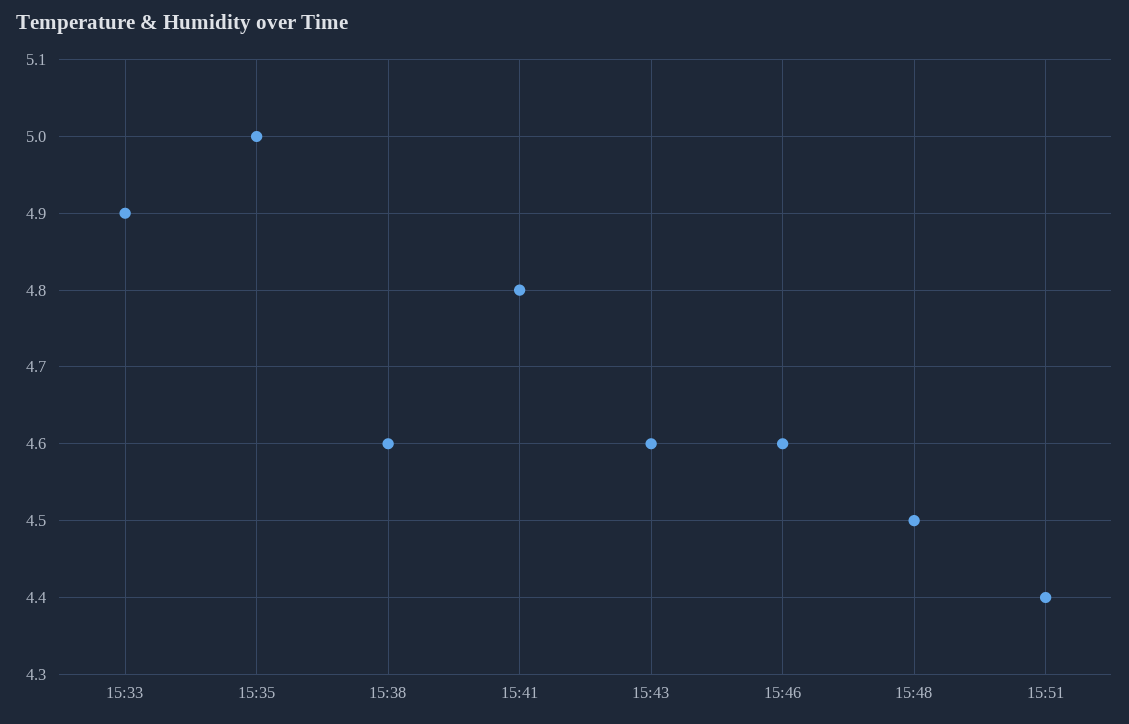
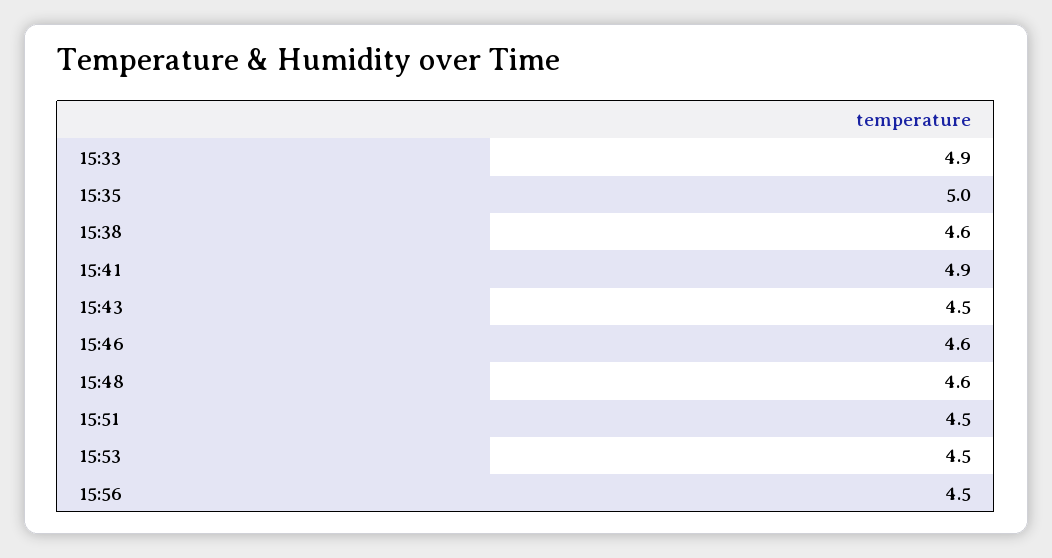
15:41: 4.8 -> 4.9
15:43: 4.6 -> 4.5
15:48: 4.5 -> 4.6
15:51: 4.4 -> 4.5
15:53: none -> 4.5
15:56: none -> 4.5

